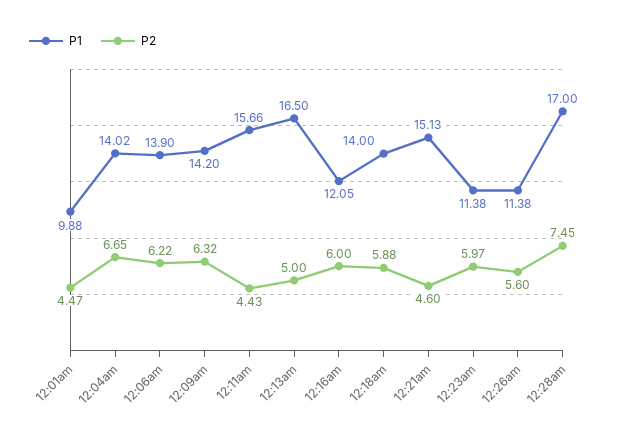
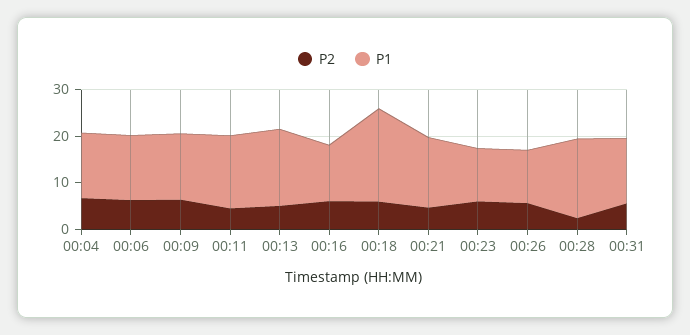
P1, 12:01am: 9.88 -> none
P2, 12:01am: 4.47 -> none
P1, 12:18am: 14 -> 20
P2, 12:28am: 7.45 -> 2
P2, 00:31: none -> 6
P1, 00:31: none -> 14

